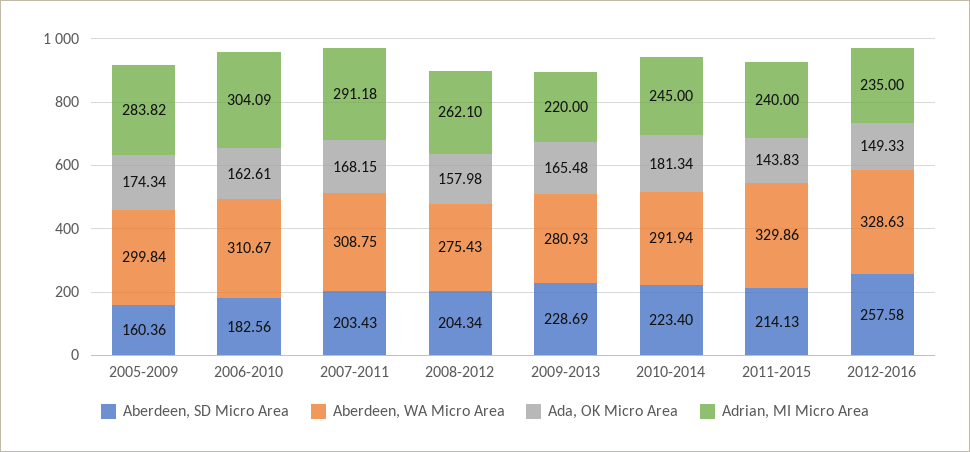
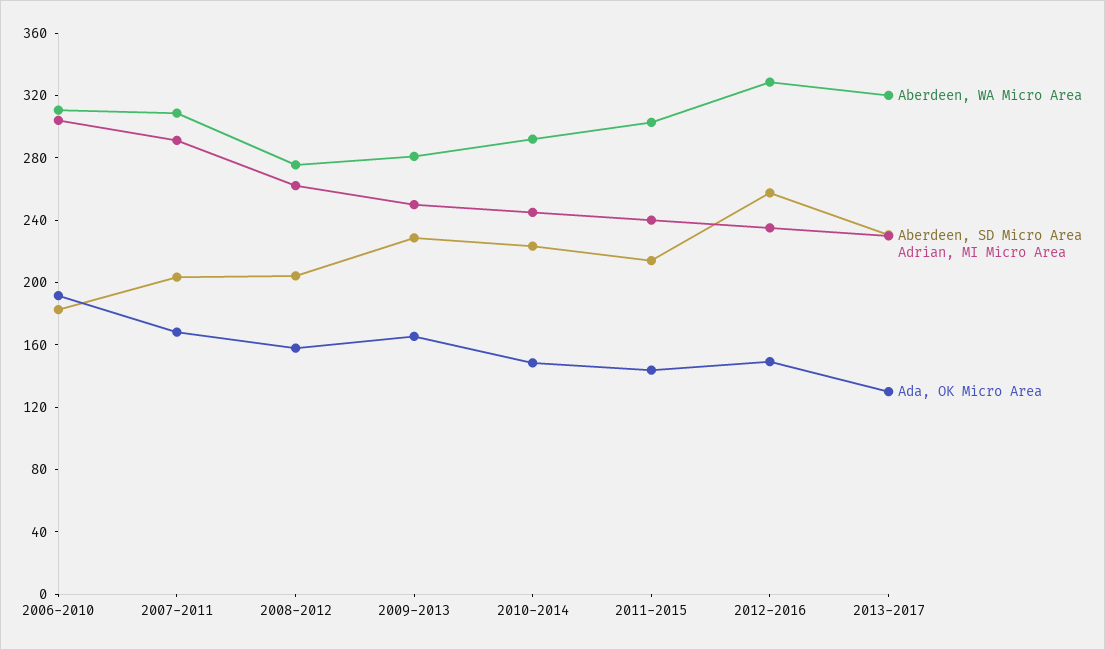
Aberdeen, SD Micro Area, 2005-2009: 160.36 -> none
Aberdeen, WA Micro Area, 2005-2009: 299.84 -> none
Ada, OK Micro Area, 2005-2009: 174.34 -> none
Adrian, MI Micro Area, 2005-2009: 283.82 -> none
Ada, OK Micro Area, 2006-2010: 162.61 -> 190
Adrian, MI Micro Area, 2009-2013: 220 -> 250
Ada, OK Micro Area, 2010-2014: 181.34 -> 150
Aberdeen, WA Micro Area, 2011-2015: 329.86 -> 300
Aberdeen, WA Micro Area, 2013-2017: none -> 320
Aberdeen, SD Micro Area, 2013-2017: none -> 230
Adrian, MI Micro Area, 2013-2017: none -> 230
Ada, OK Micro Area, 2013-2017: none -> 130

